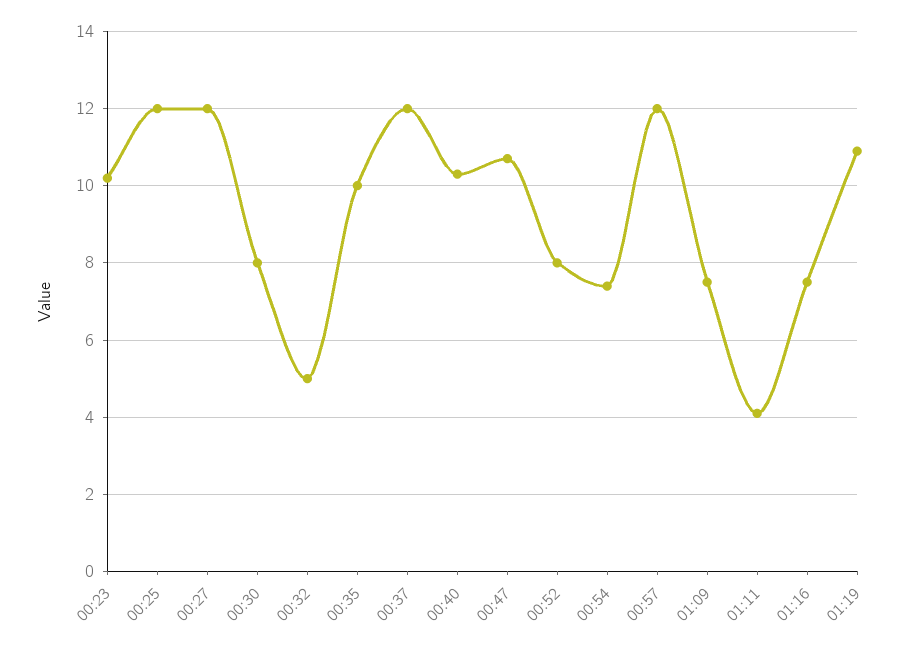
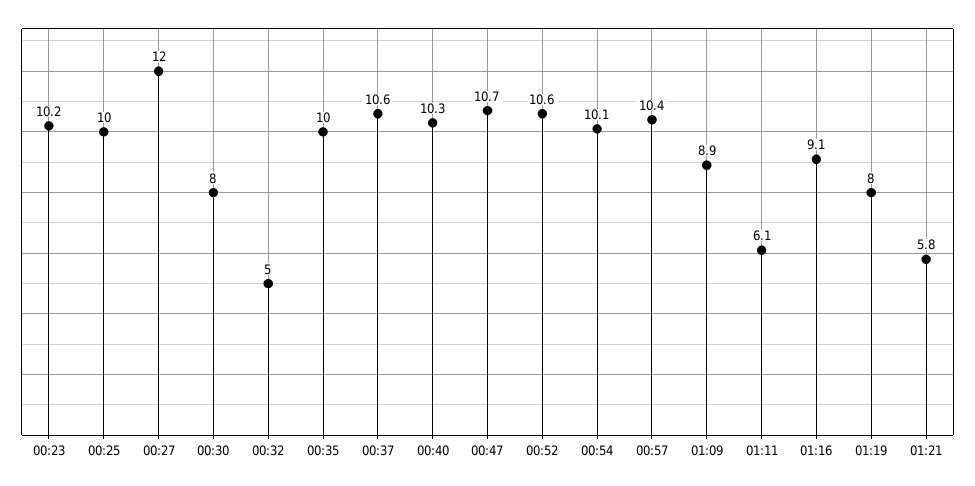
00:25: 12 -> 10
00:37: 12 -> 10.6
00:52: 8 -> 10.6
00:54: 7.5 -> 10.1
00:57: 12 -> 10.4
01:09: 7.5 -> 8.9
01:11: 4 -> 6.1
01:16: 7.5 -> 9.1
01:19: 11 -> 8
01:21: none -> 5.8

